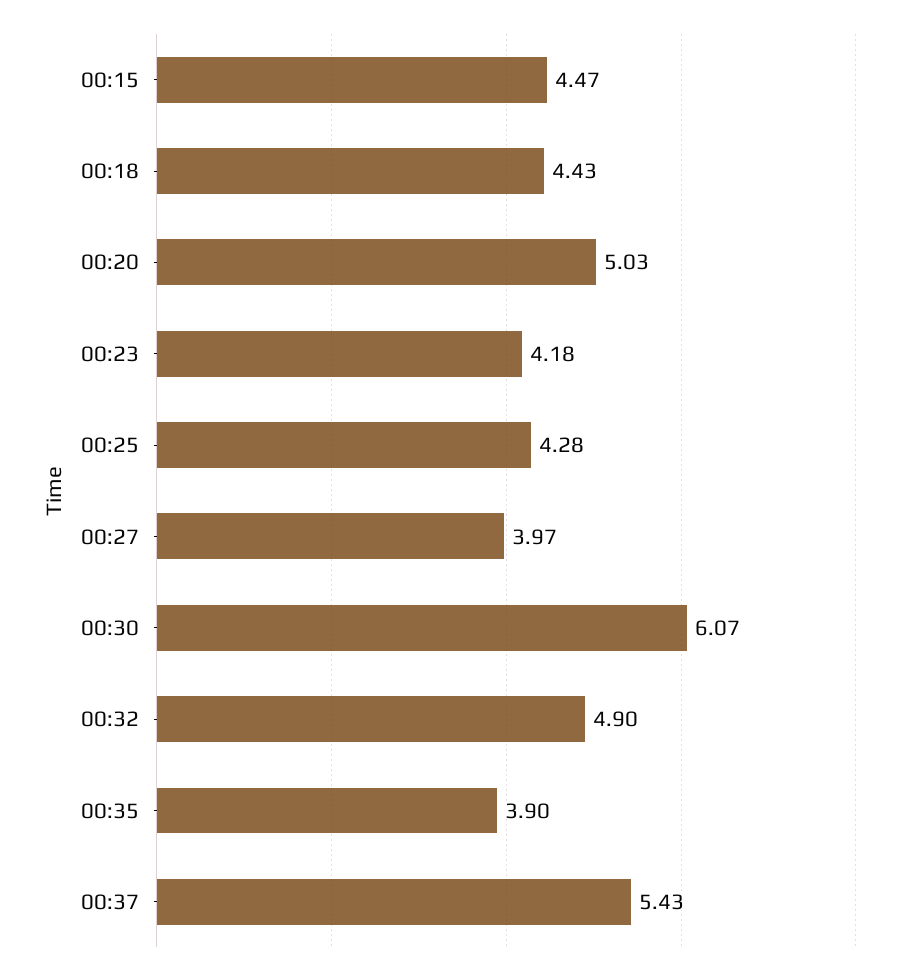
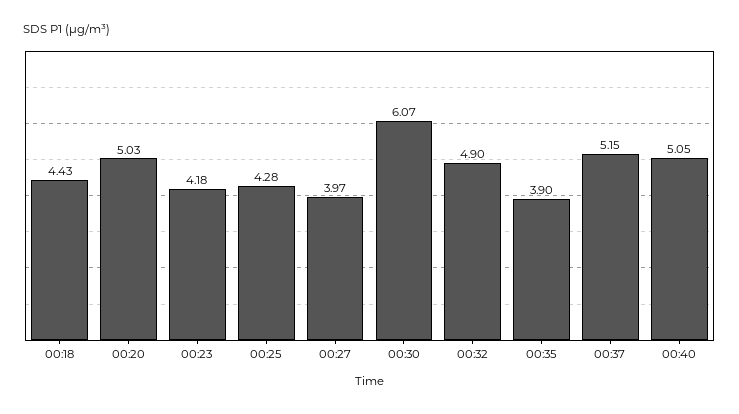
00:15: 4.47 -> none
00:37: 5.43 -> 5.15
00:40: none -> 5.05

